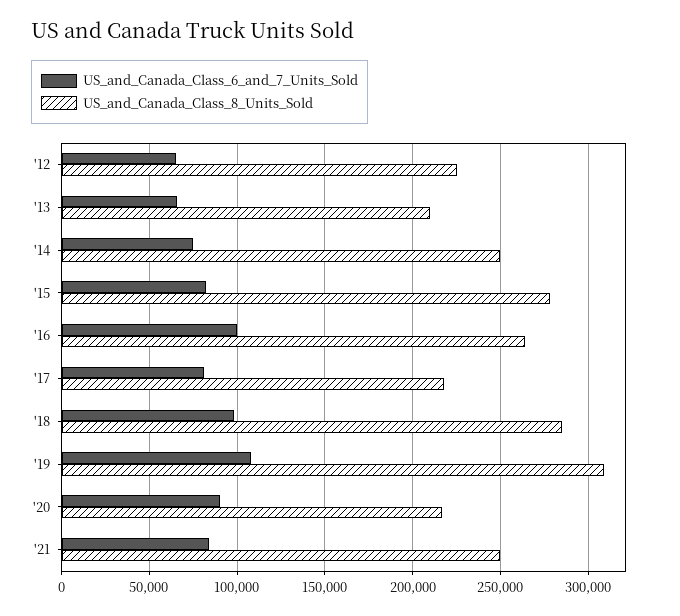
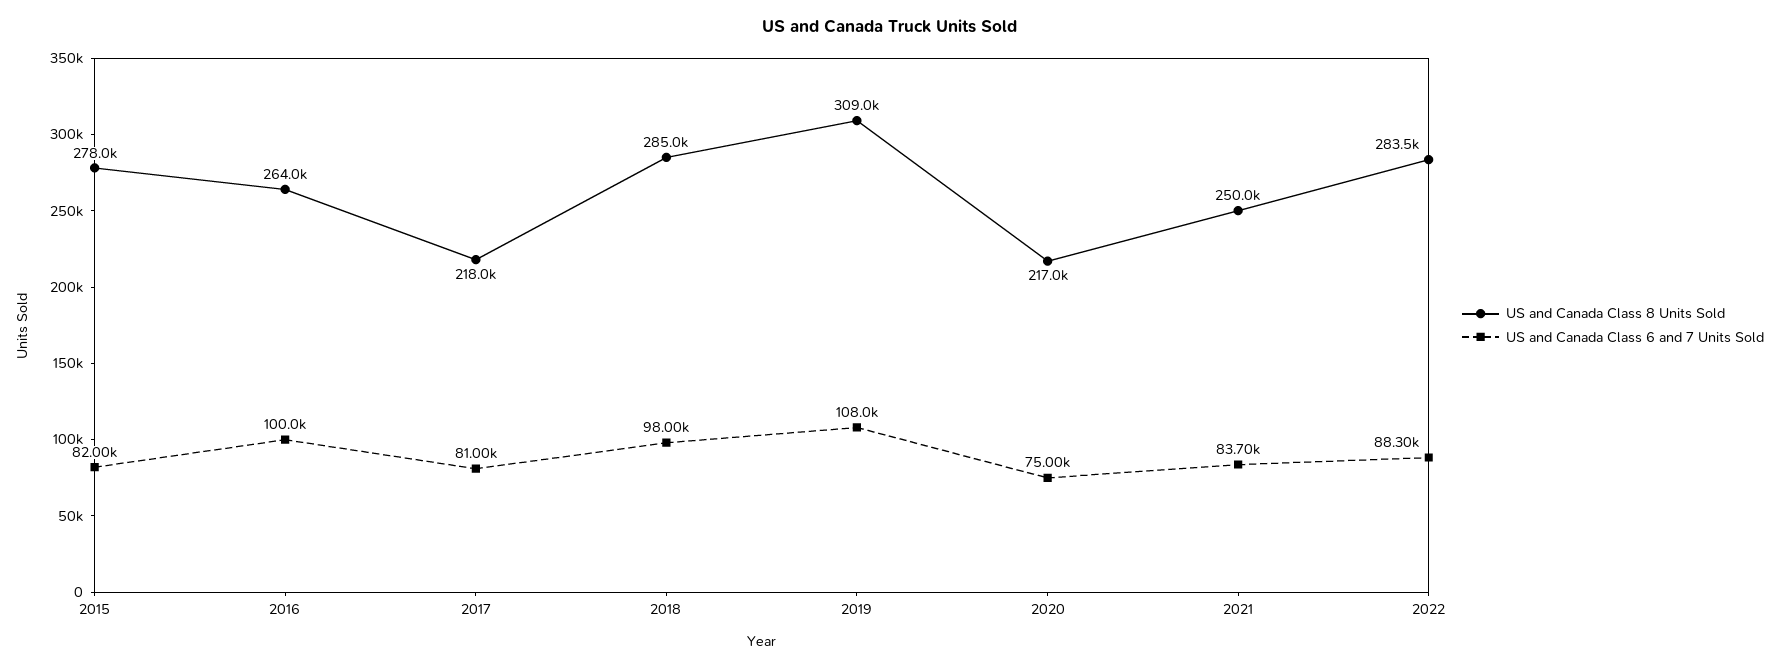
US_and_Canada_Class_6_and_7_Units_Sold, '12: 65000 -> none
US_and_Canada_Class_8_Units_Sold, '12: 225000 -> none
US_and_Canada_Class_6_and_7_Units_Sold, '13: 65000 -> none
US_and_Canada_Class_8_Units_Sold, '13: 210000 -> none
US_and_Canada_Class_6_and_7_Units_Sold, '14: 75000 -> none
US_and_Canada_Class_8_Units_Sold, '14: 250000 -> none
US_and_Canada_Class_6_and_7_Units_Sold, '20: 90000 -> 75000
US_and_Canada_Class_8_Units_Sold, 2022: none -> 283500
US_and_Canada_Class_6_and_7_Units_Sold, 2022: none -> 88300

